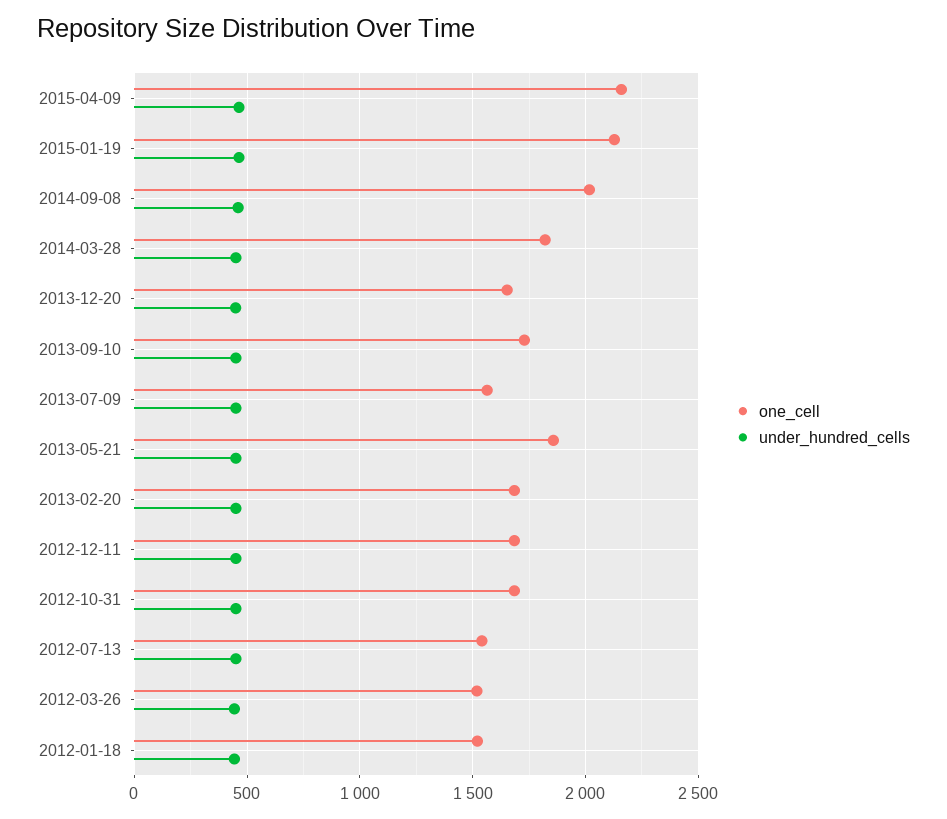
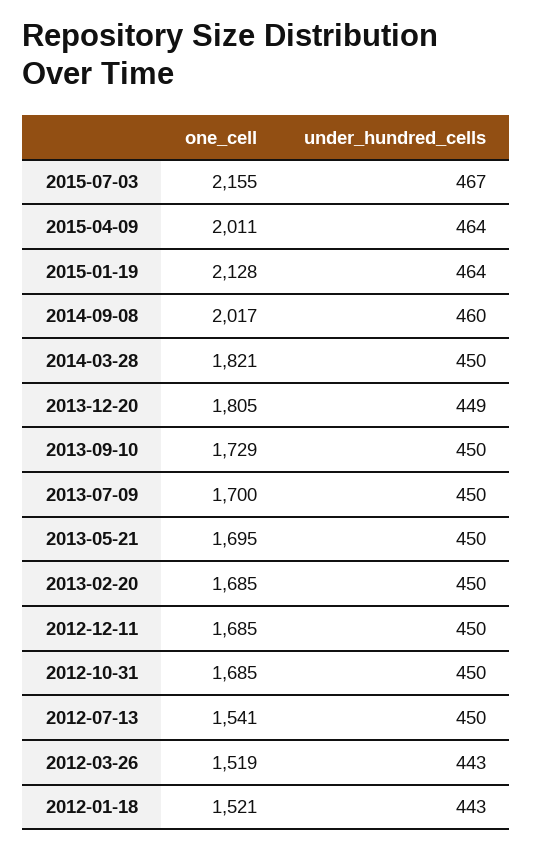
one_cell, 2015-04-09: 2150 -> 2011
one_cell, 2013-12-20: 1650 -> 1805
one_cell, 2013-07-09: 1550 -> 1700
one_cell, 2013-05-21: 1850 -> 1695
one_cell, 2015-07-03: none -> 2155
under_hundred_cells, 2015-07-03: none -> 467

